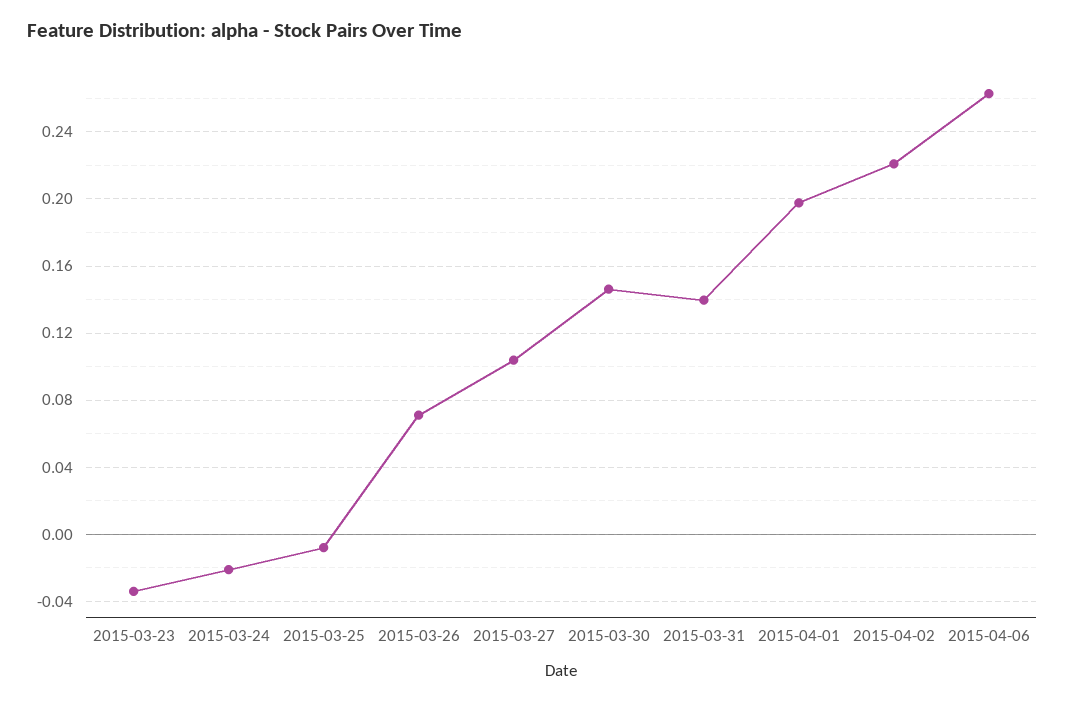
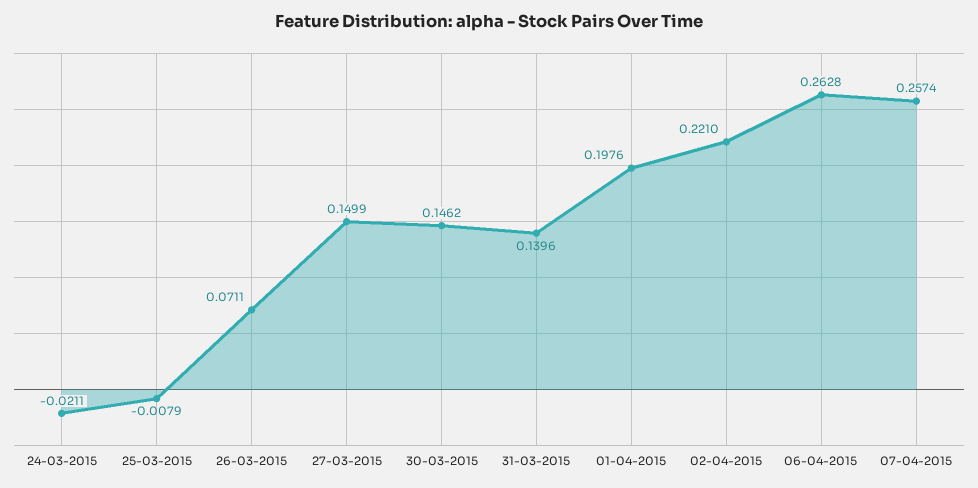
2015-03-23: -0.035 -> none
2015-03-27: 0.105 -> 0.1499
07-04-2015: none -> 0.2574

